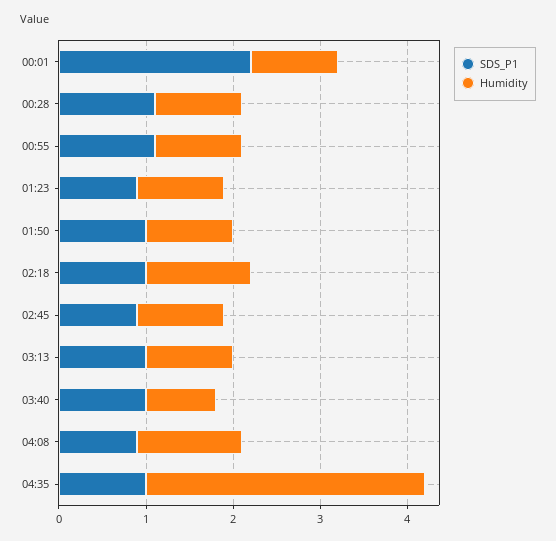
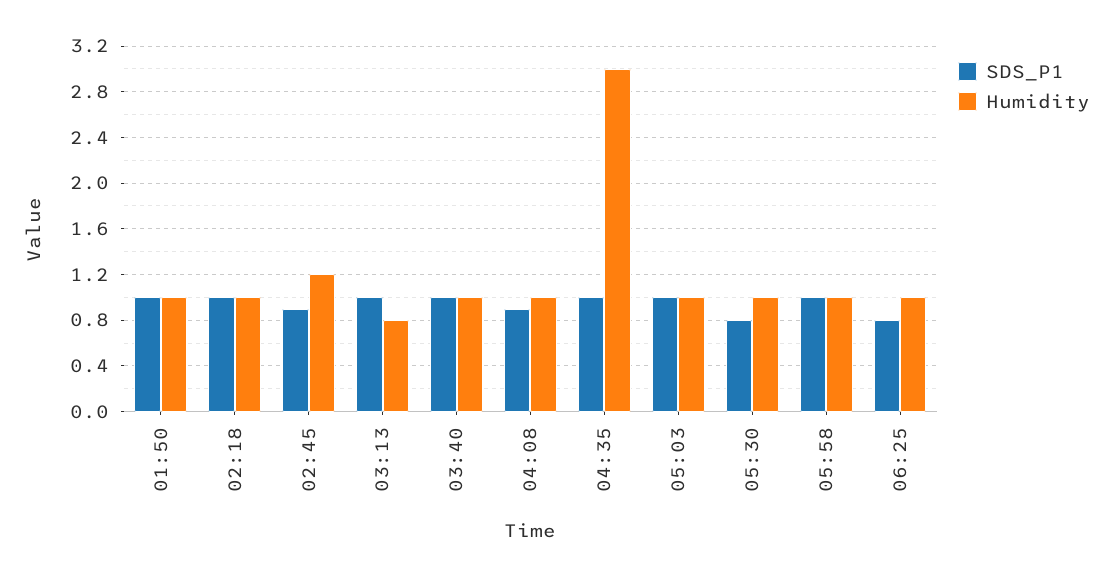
SDS_P1, 00:01: 2.2 -> none
Humidity, 00:01: 1 -> none
SDS_P1, 00:28: 1.1 -> none
Humidity, 00:28: 1 -> none
SDS_P1, 00:55: 1.1 -> none
Humidity, 00:55: 1 -> none
SDS_P1, 01:23: 0.9 -> none
Humidity, 01:23: 1 -> none
Humidity, 02:18: 1.2 -> 1
Humidity, 02:45: 1 -> 1.2
Humidity, 03:13: 1 -> 0.8
Humidity, 03:40: 0.8 -> 1
Humidity, 04:08: 1.2 -> 1
Humidity, 04:35: 3.2 -> 3
SDS_P1, 05:03: none -> 1
Humidity, 05:03: none -> 1
SDS_P1, 05:30: none -> 0.8
Humidity, 05:30: none -> 1
SDS_P1, 05:58: none -> 1
Humidity, 05:58: none -> 1
SDS_P1, 06:25: none -> 0.8
Humidity, 06:25: none -> 1

